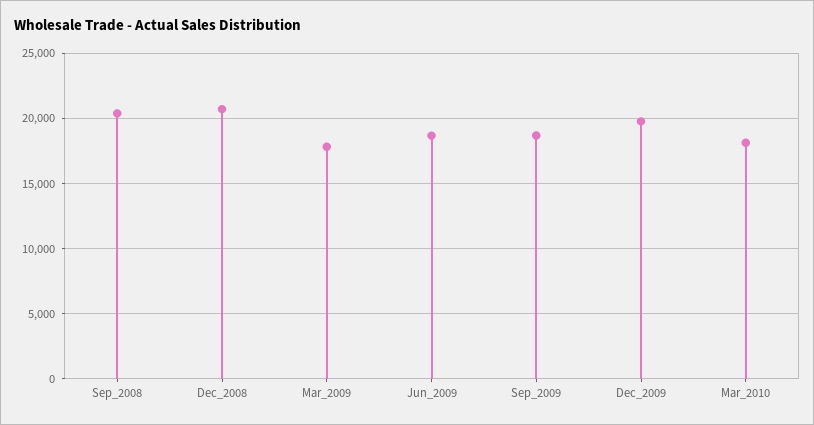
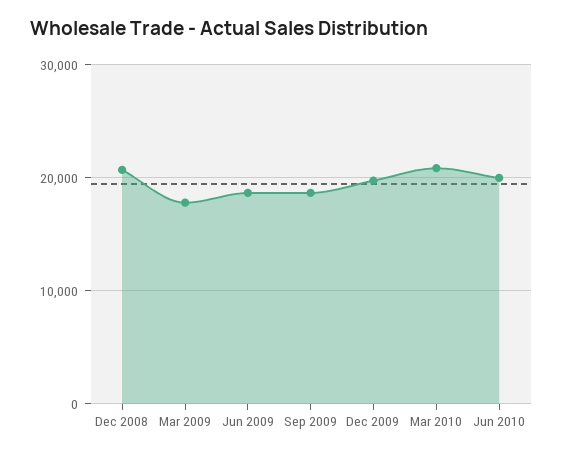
Sep_2008: 20500 -> none
Mar_2010: 18000 -> 21000
Jun 2010: none -> 20000

